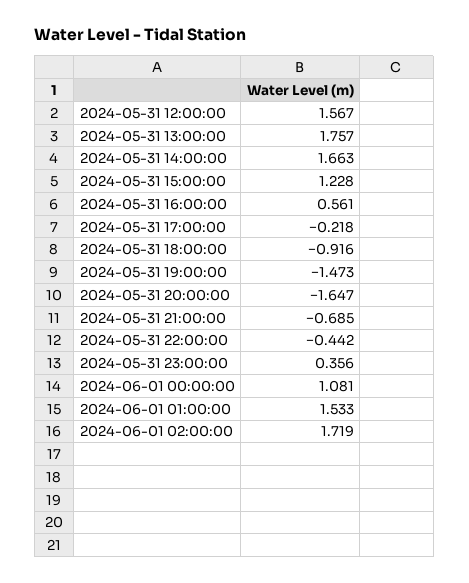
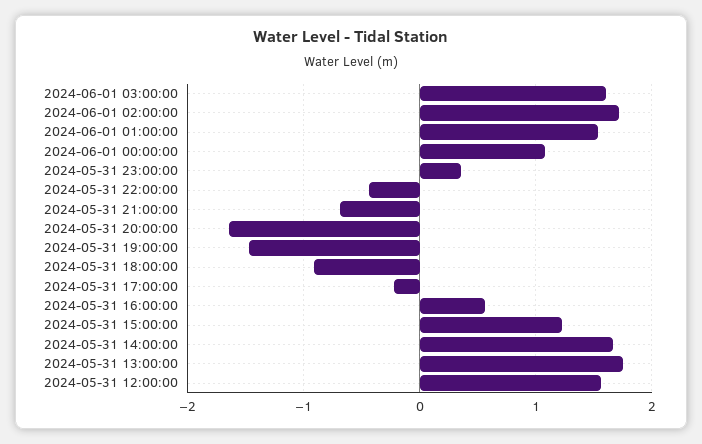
2024-06-01 03:00:00: none -> 1.6

